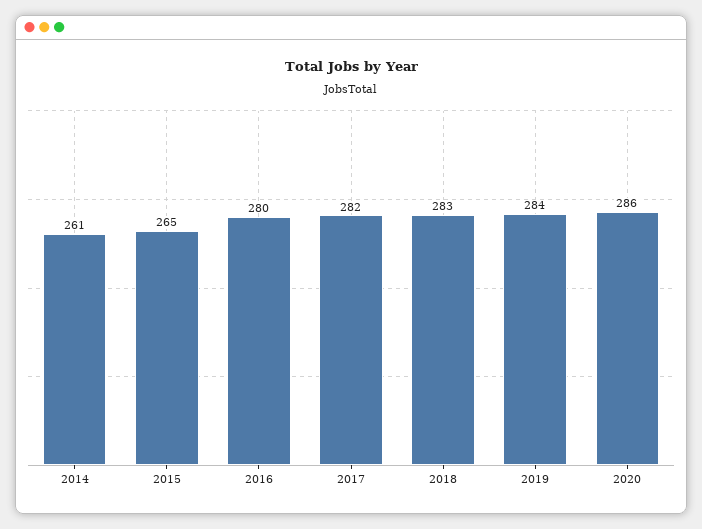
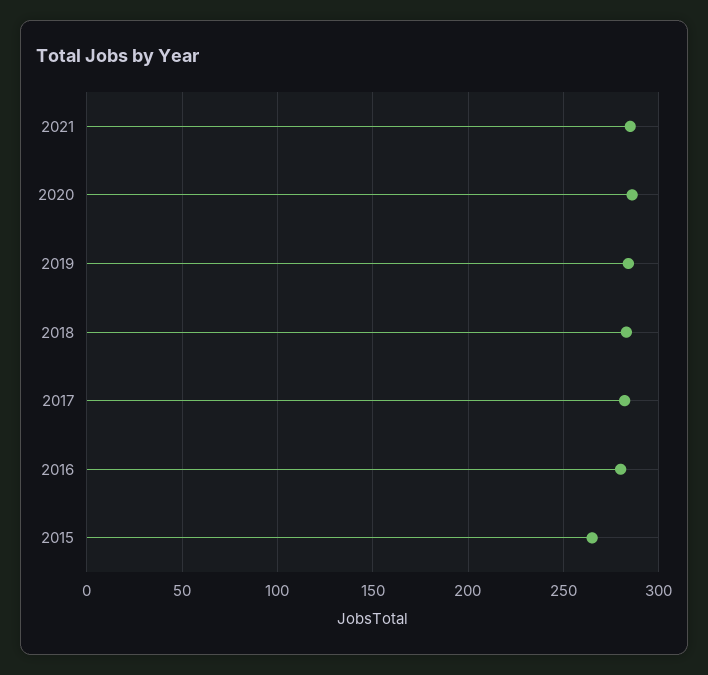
2014: 261 -> none
2021: none -> 285

